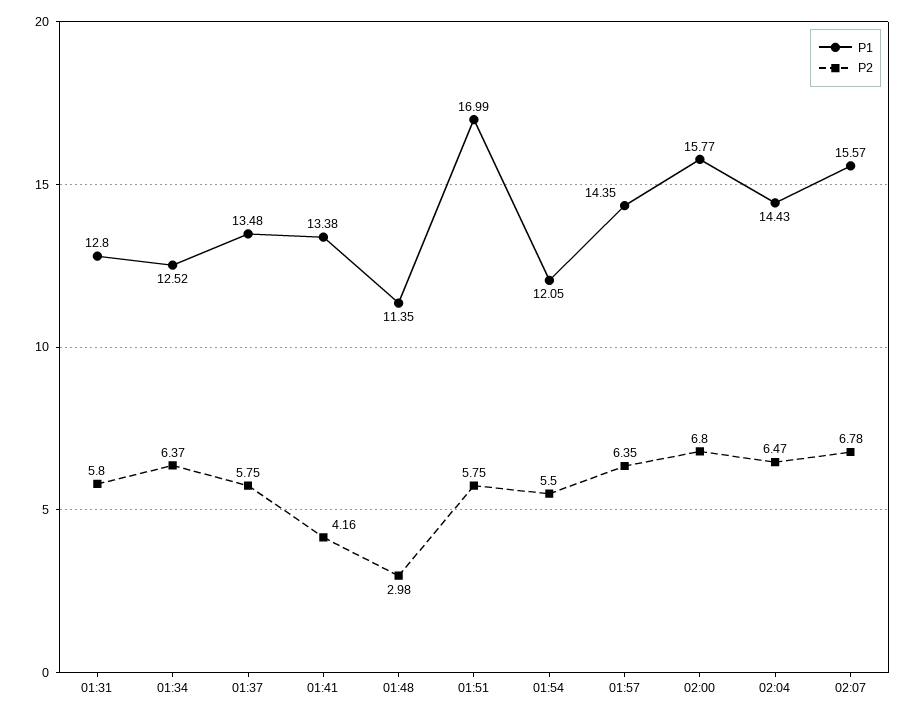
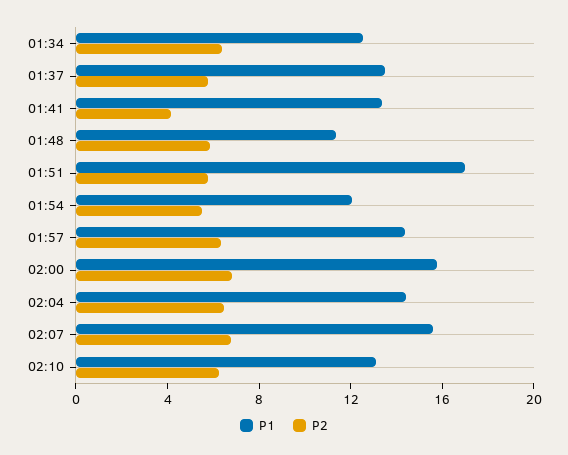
P1, 01:31: 12.8 -> none
P2, 01:31: 5.8 -> none
P2, 01:48: 2.98 -> 6
P1, 02:10: none -> 13
P2, 02:10: none -> 6

